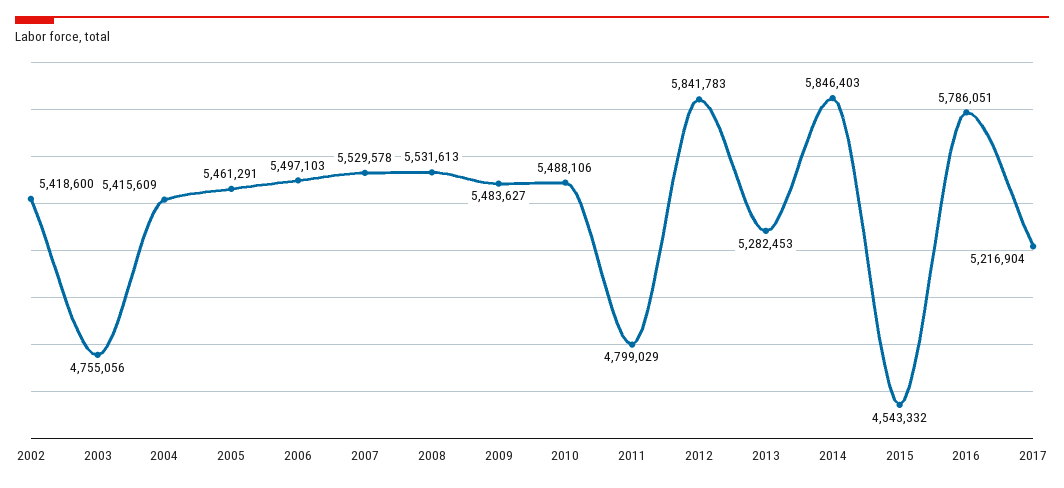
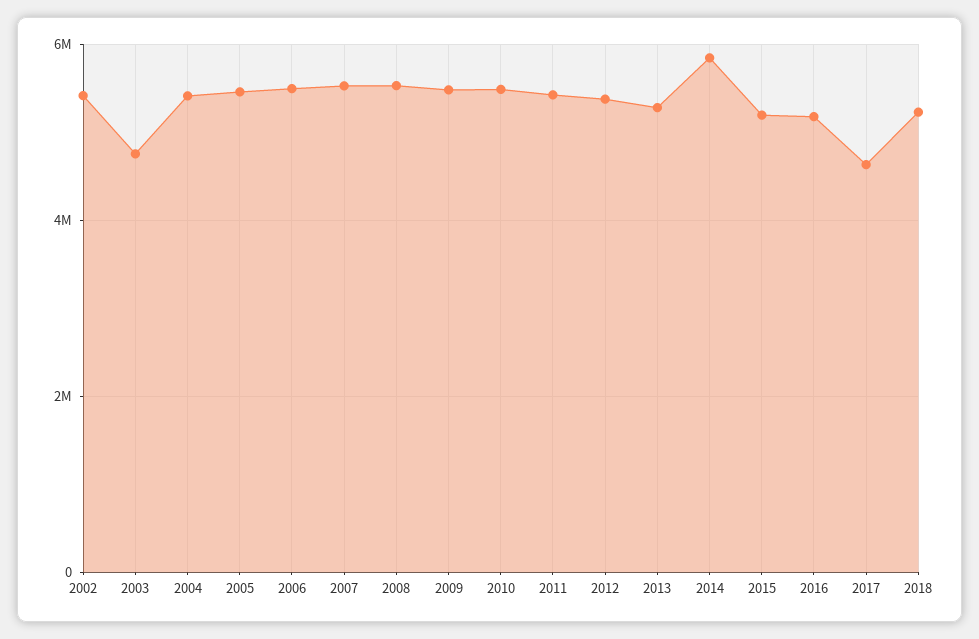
2011: 4799029 -> 5400000
2012: 5841783 -> 5400000
2015: 4543332 -> 5200000
2016: 5786051 -> 5200000
2017: 5216904 -> 4600000
2018: none -> 5200000

